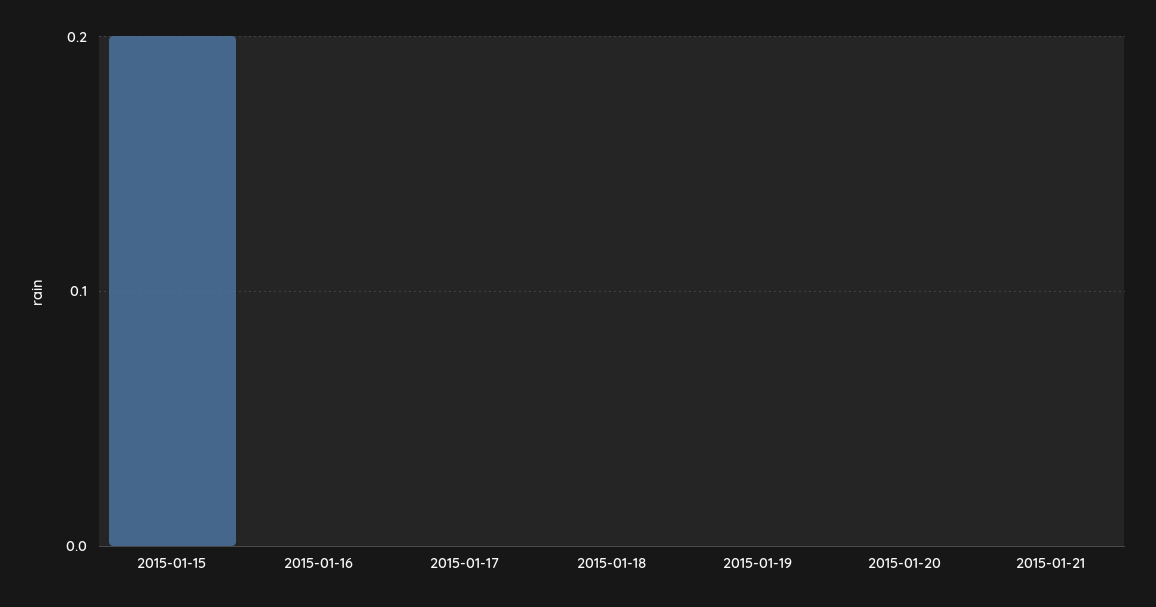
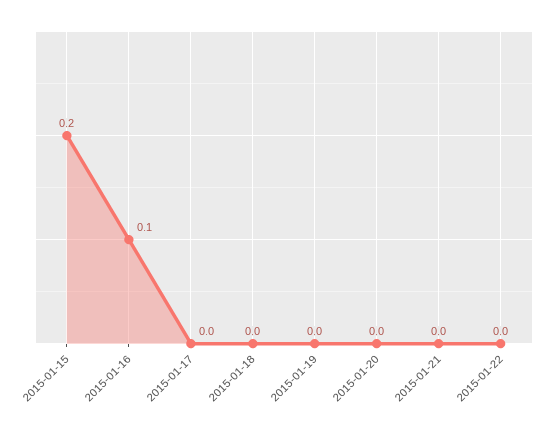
2015-01-16: 0 -> 0.1
2015-01-22: none -> 0

